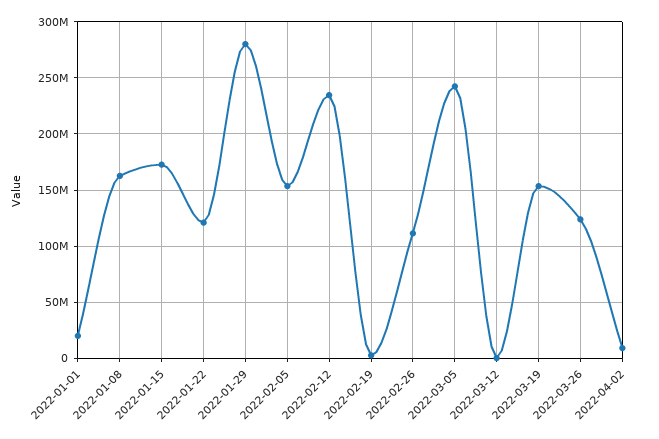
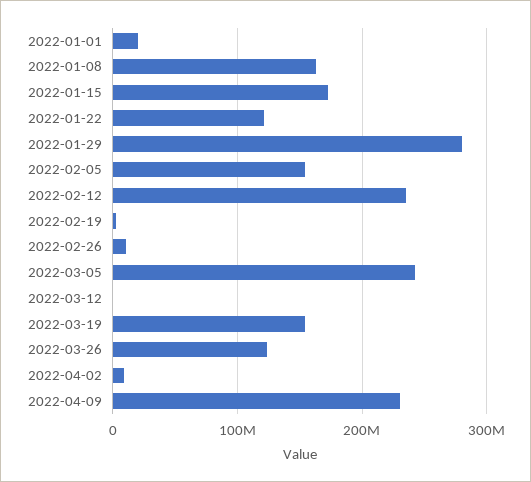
2022-02-26: 110000000 -> 10000000
2022-04-09: none -> 230000000

